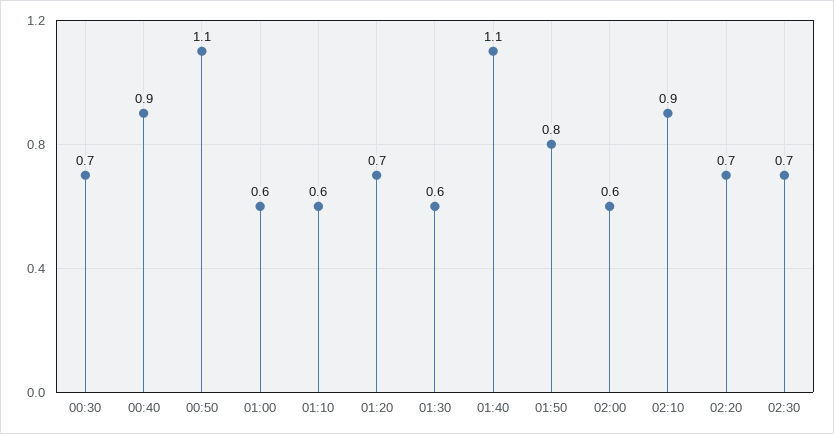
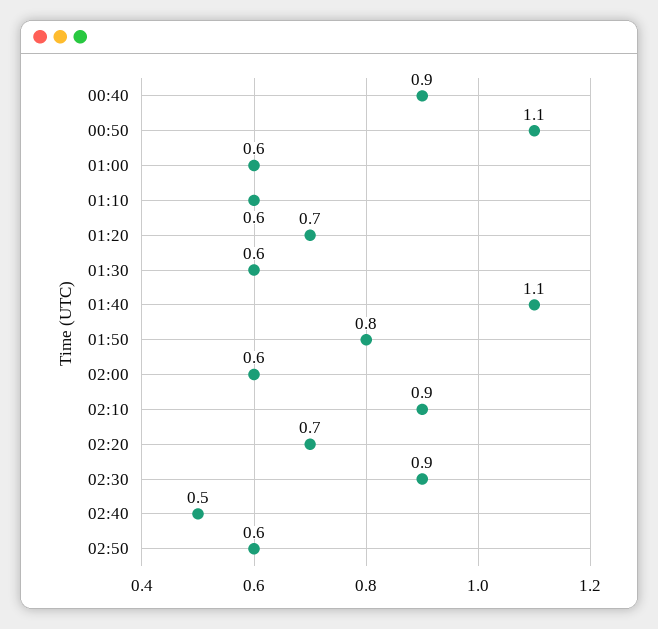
00:30: 0.7 -> none
02:30: 0.7 -> 0.9
02:40: none -> 0.5
02:50: none -> 0.6

